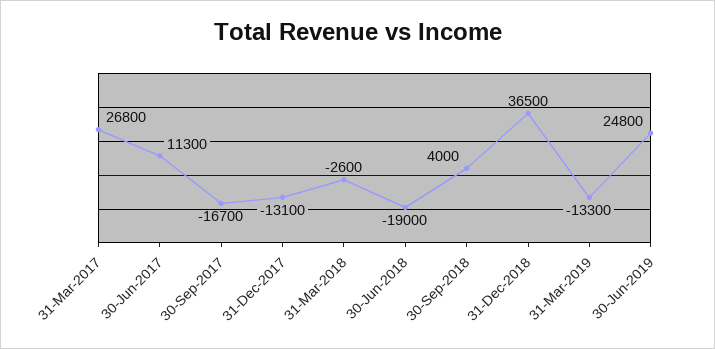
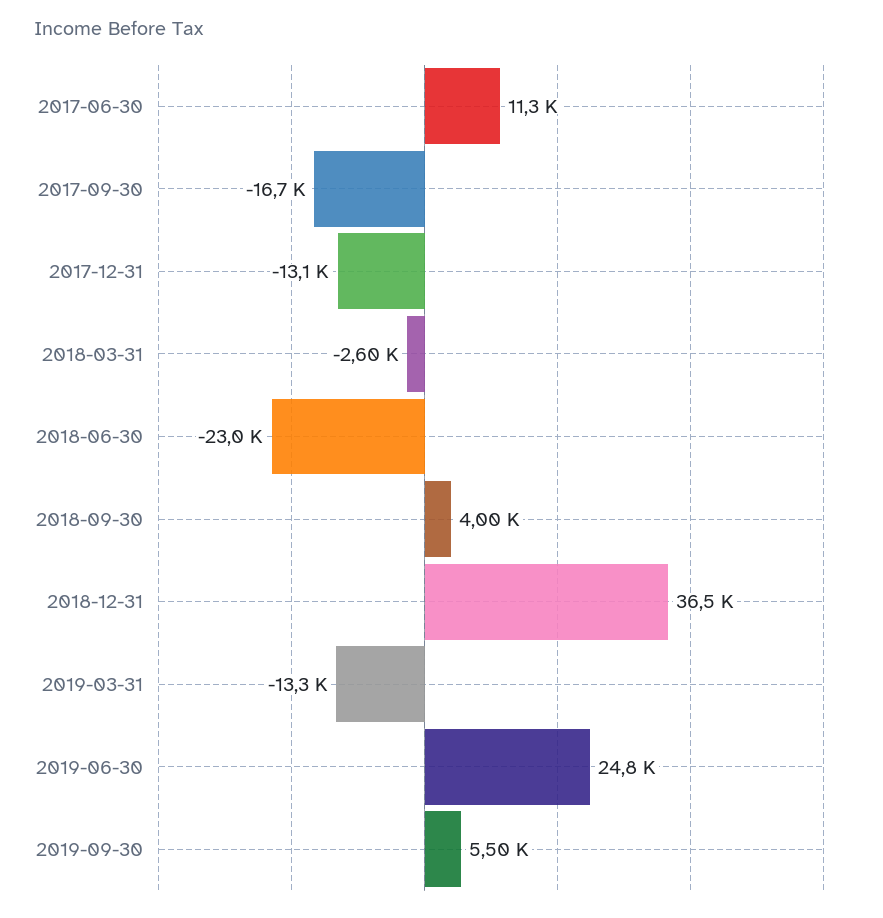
31-Mar-2017: 26800 -> none
30-Jun-2018: -19000 -> -23000
2019-09-30: none -> 5500

